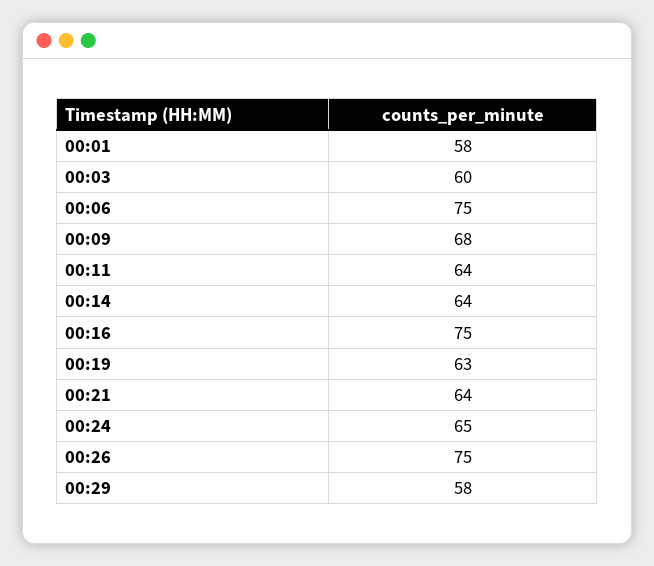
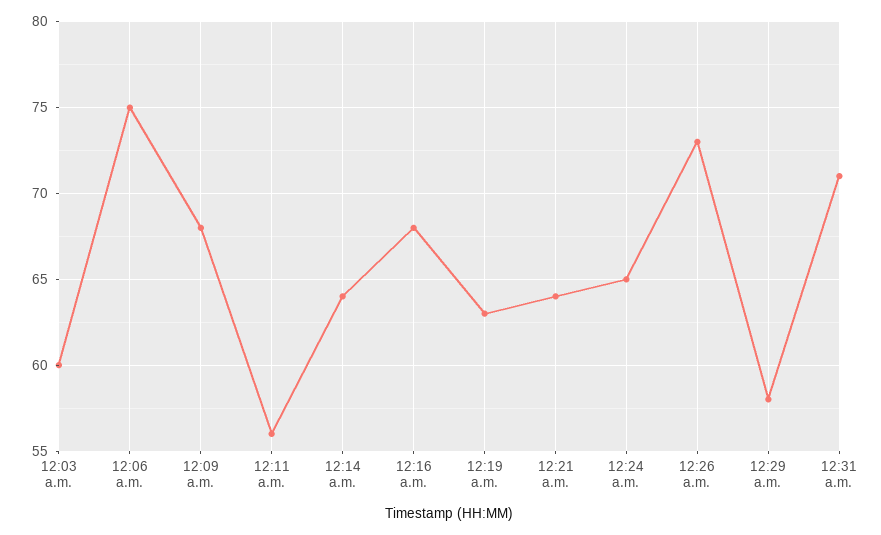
00:01: 58 -> none
00:11: 64 -> 56
00:16: 75 -> 68
00:26: 75 -> 73
12:31 a.m.: none -> 71

